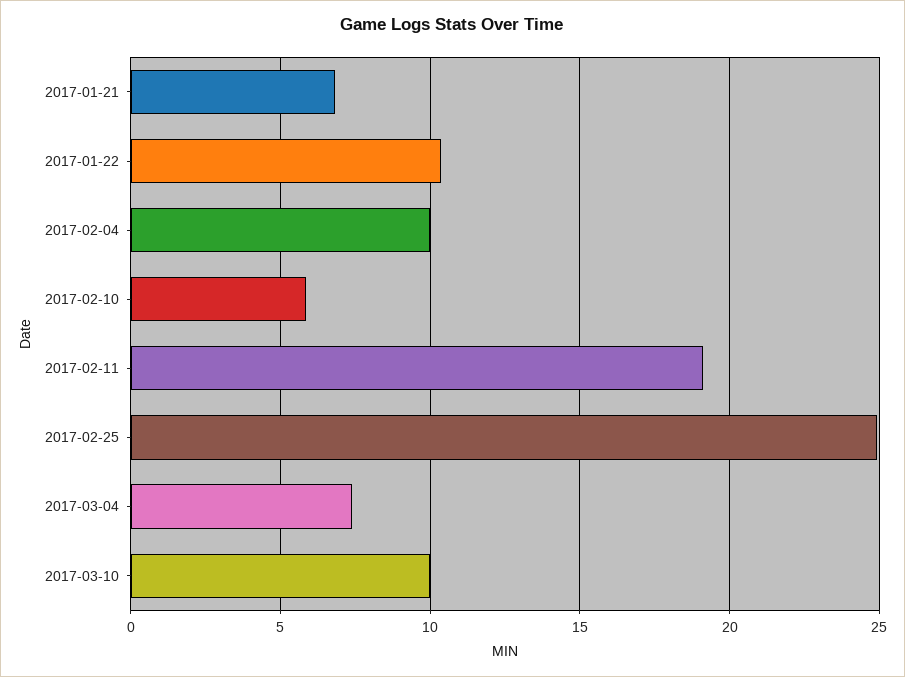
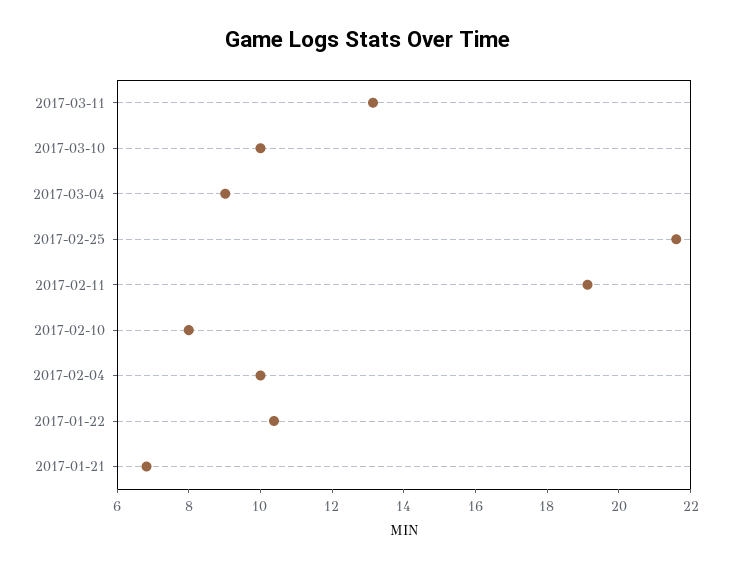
2017-02-10: 6 -> 8
2017-02-25: 25 -> 21.5
2017-03-04: 7.5 -> 9
2017-03-11: none -> 13

